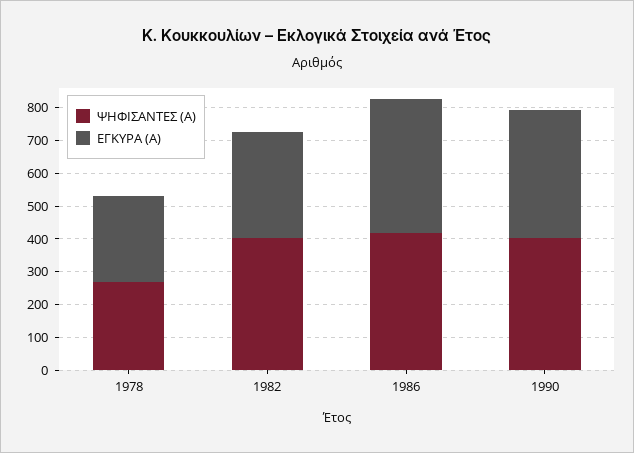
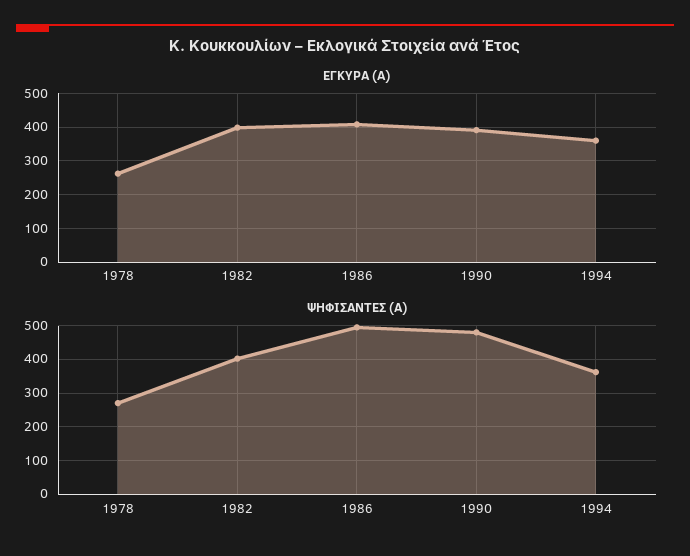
ΕΓΚΥΡΑ (Α), 1982: 325 -> 400
ΨΗΦΙΣΑΝΤΕΣ (Α), 1986: 425 -> 500
ΨΗΦΙΣΑΝΤΕΣ (Α), 1990: 400 -> 480
ΕΓΚΥΡΑ (Α), 1994: none -> 360
ΨΗΦΙΣΑΝΤΕΣ (Α), 1994: none -> 360

